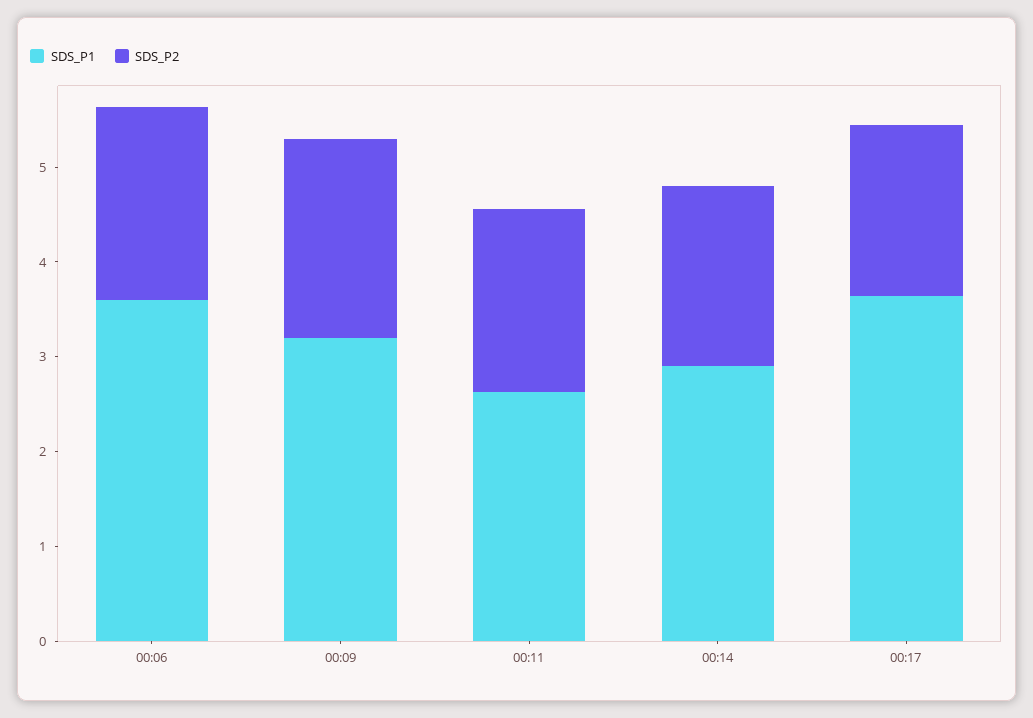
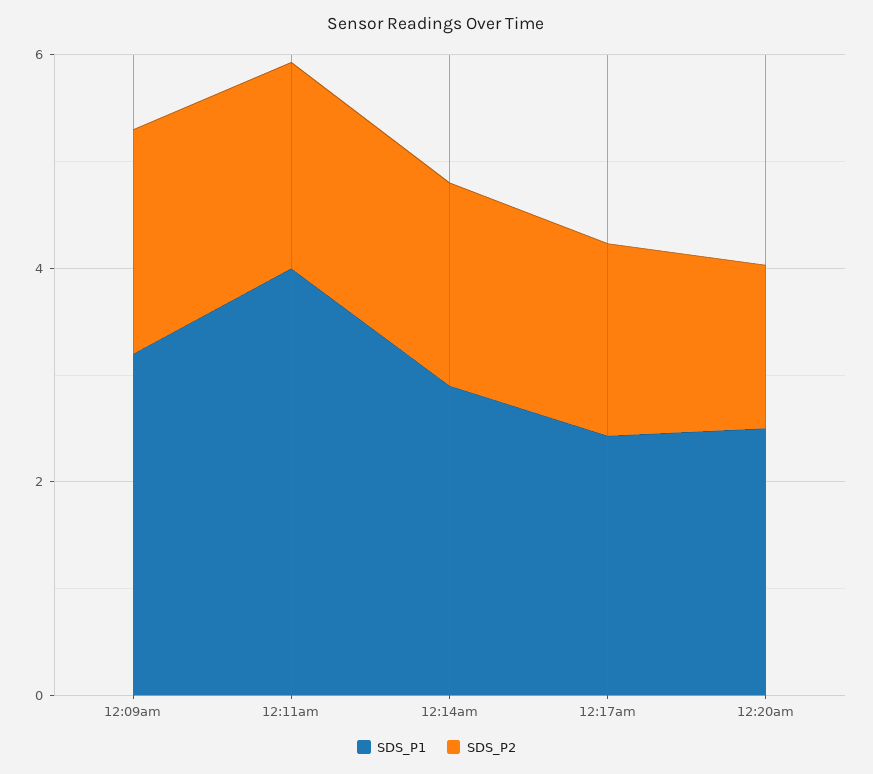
SDS_P1, 00:06: 3.6 -> none
SDS_P2, 00:06: 2 -> none
SDS_P1, 00:11: 2.6 -> 4
SDS_P1, 00:17: 3.6 -> 2.5
SDS_P1, 12:20am: none -> 2.5
SDS_P2, 12:20am: none -> 1.5

